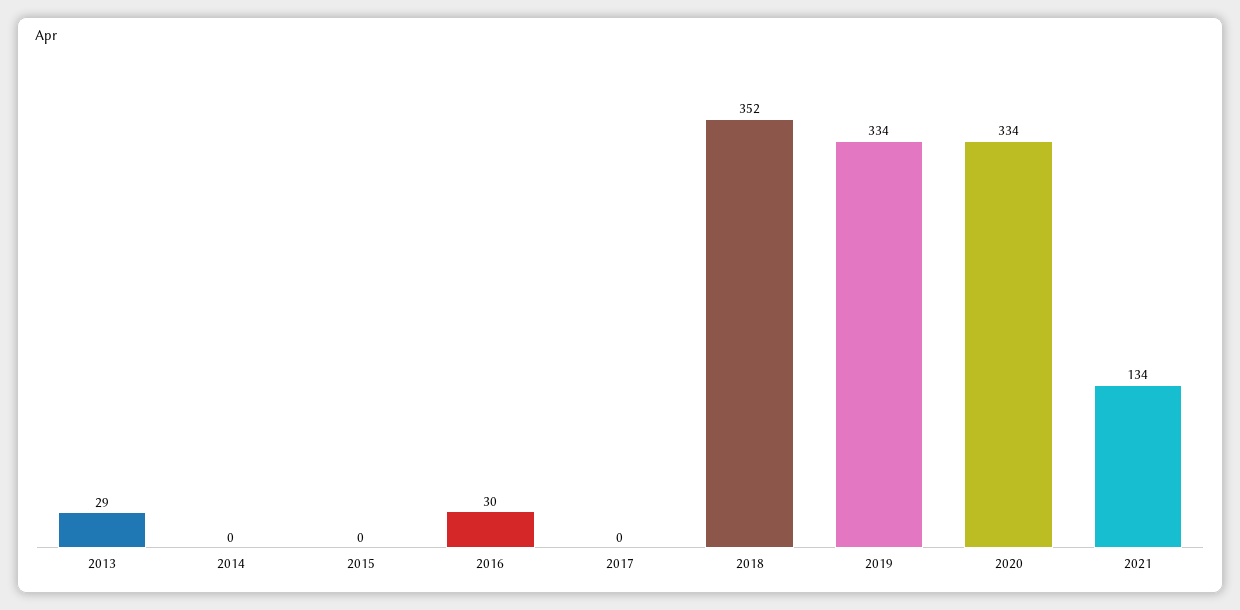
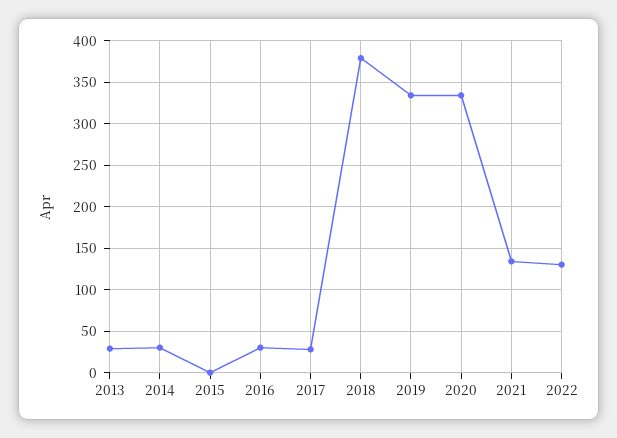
2014: 0 -> 30
2017: 0 -> 30
2018: 352 -> 380
2022: none -> 130

